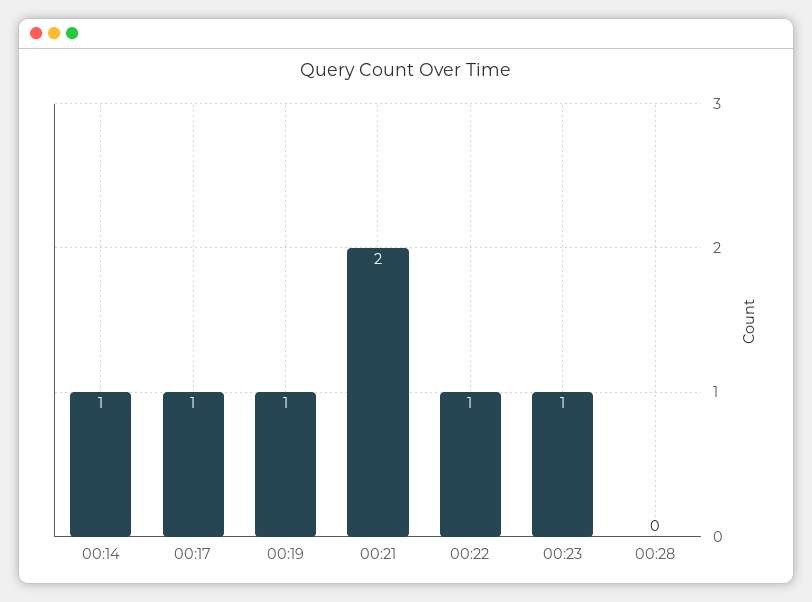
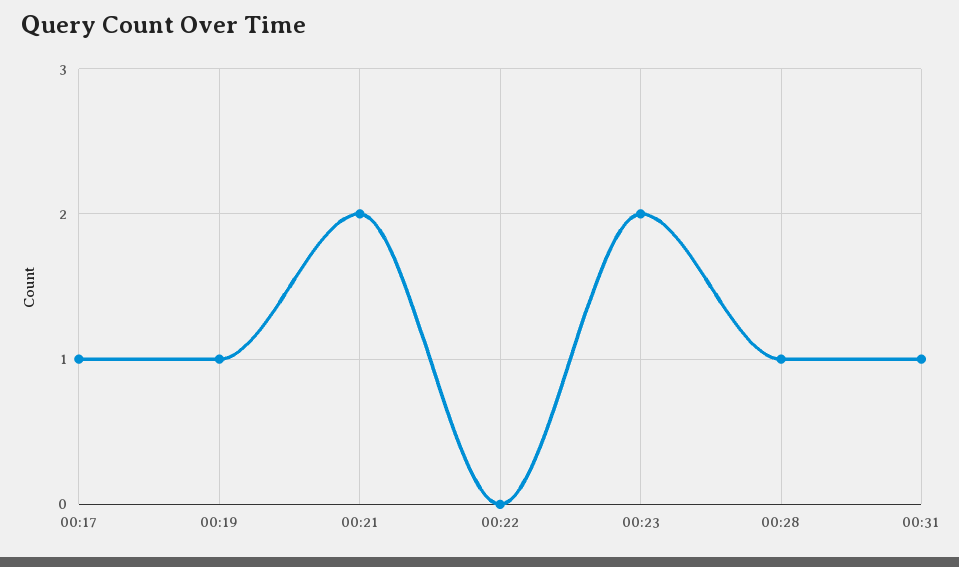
00:14: 1 -> none
00:22: 1 -> 0
00:23: 1 -> 2
00:28: 0 -> 1
00:31: none -> 1

